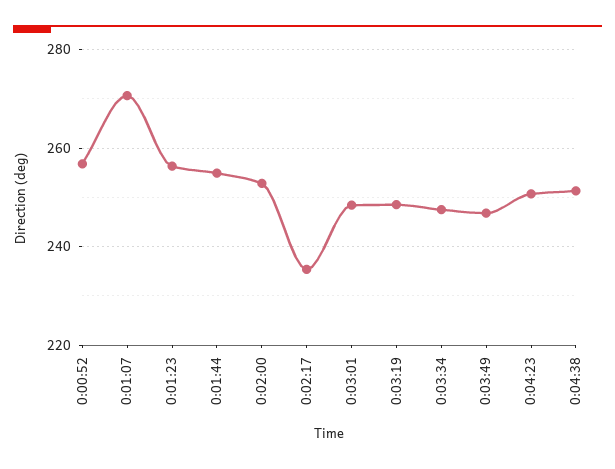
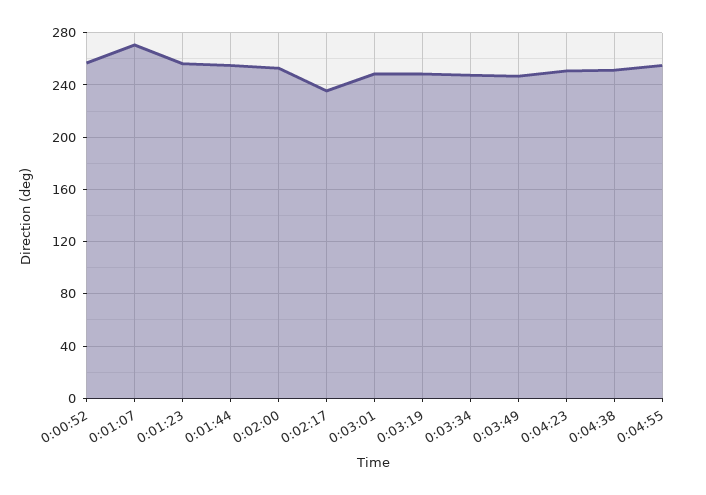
0:04:55: none -> 255

